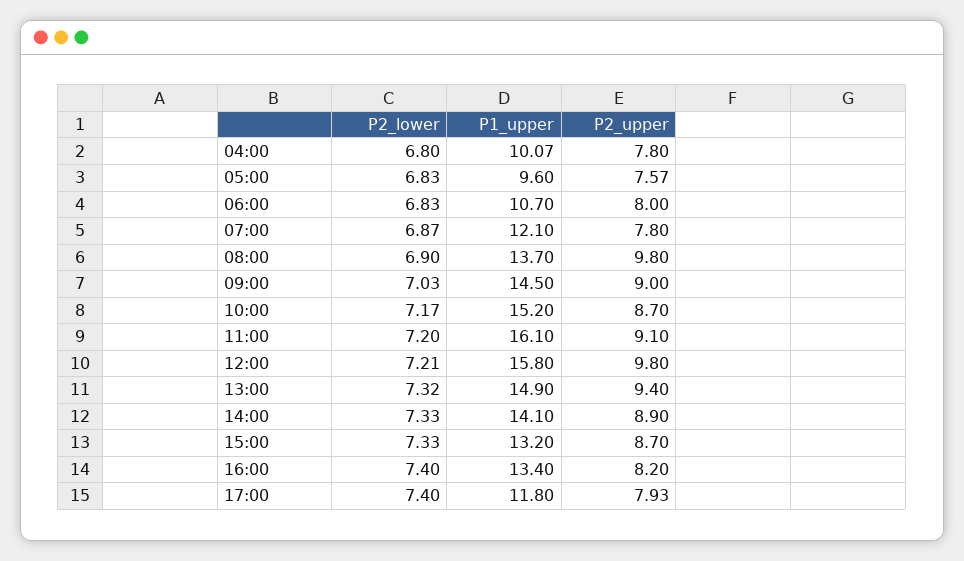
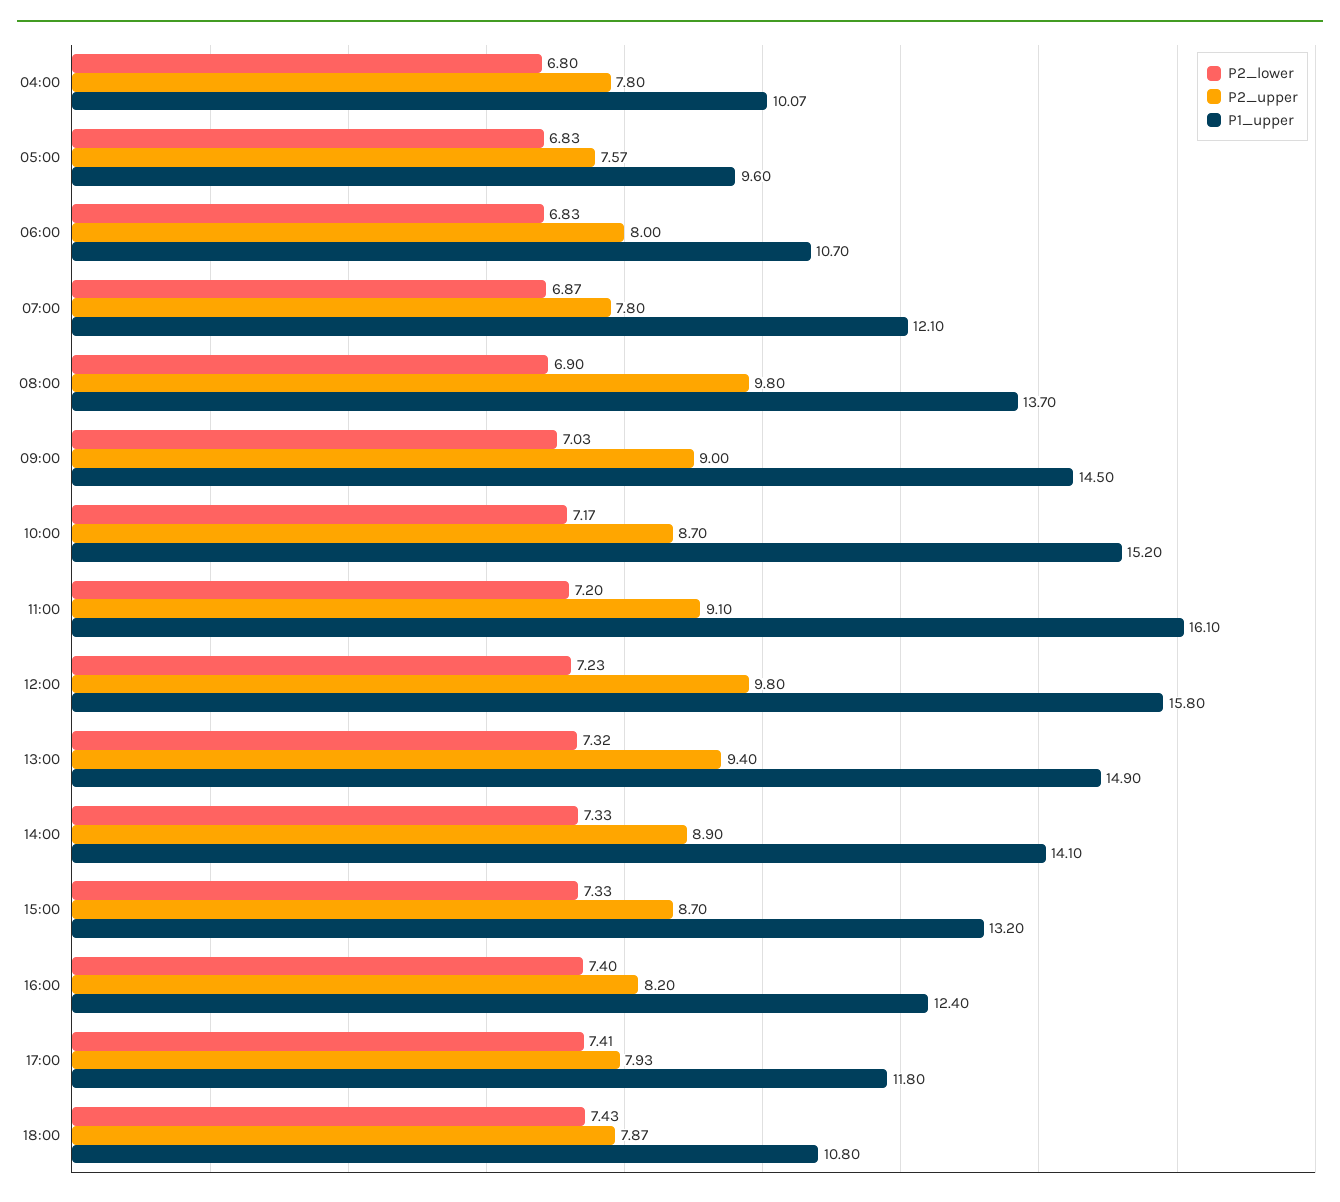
P2_lower, 12:00: 7.21 -> 7.23
P1_upper, 16:00: 13.4 -> 12.4
P2_lower, 17:00: 7.4 -> 7.41
P2_lower, 18:00: none -> 7.43
P2_upper, 18:00: none -> 7.87
P1_upper, 18:00: none -> 10.8

